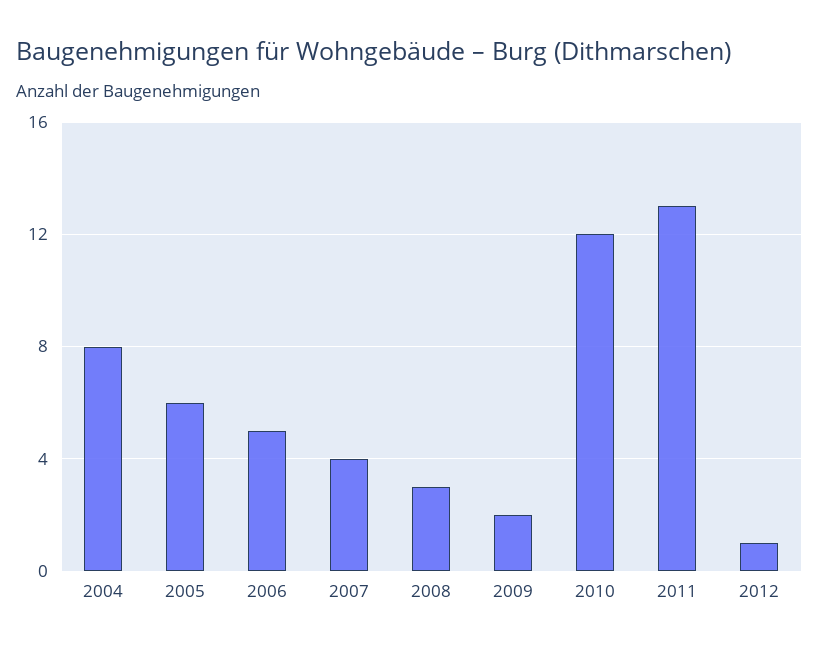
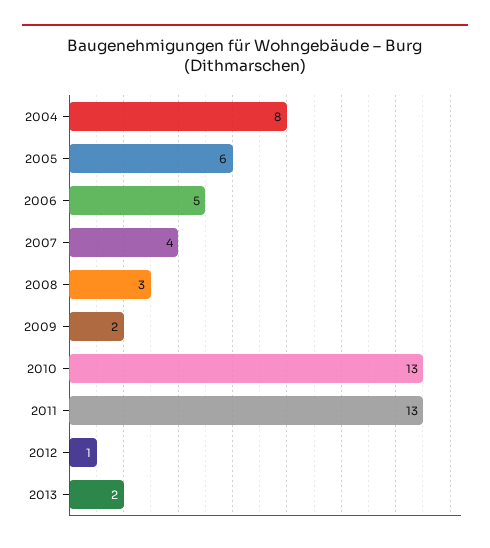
2010: 12 -> 13
2013: none -> 2

